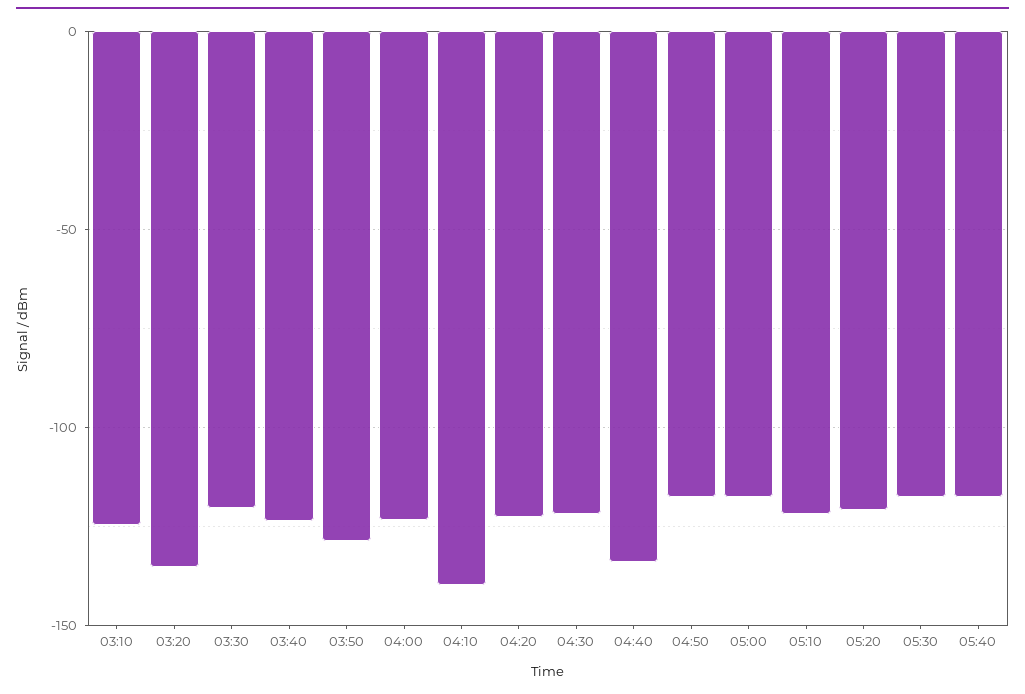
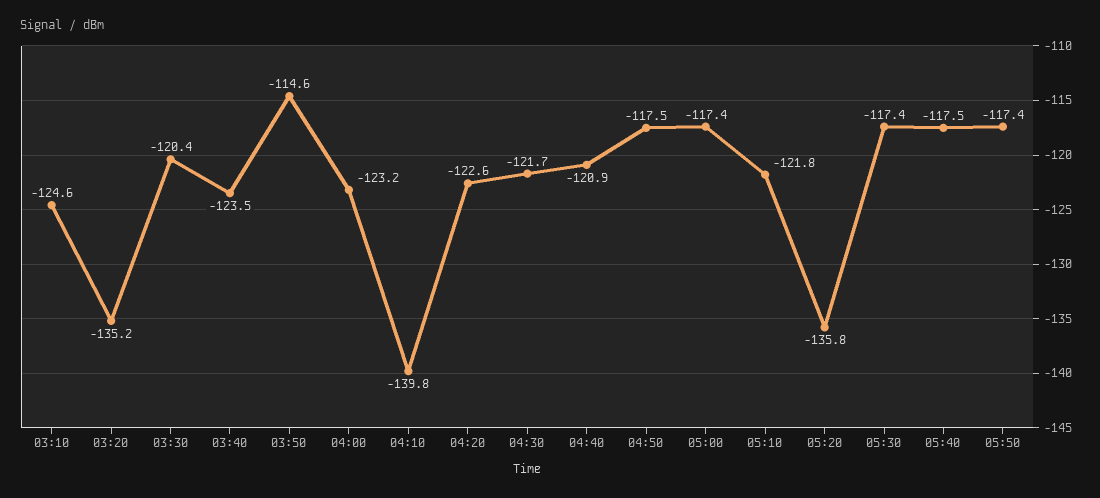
03:50: -130 -> -114.6
04:40: -135 -> -120.9
05:20: -120 -> -135.8
05:50: none -> -117.4

